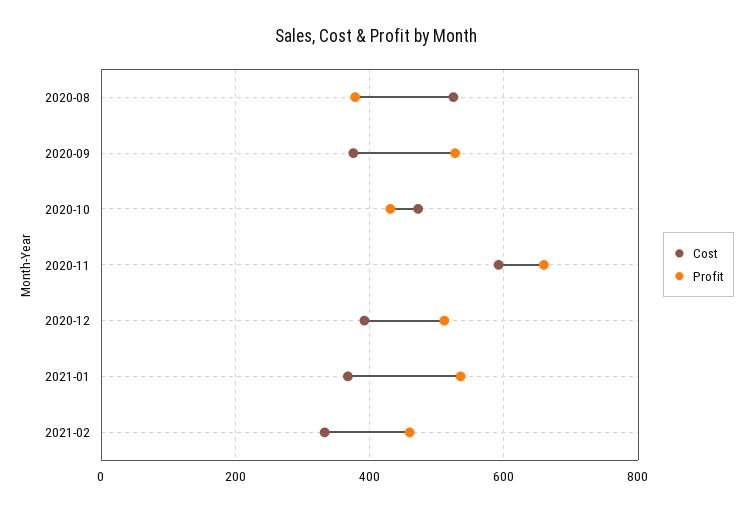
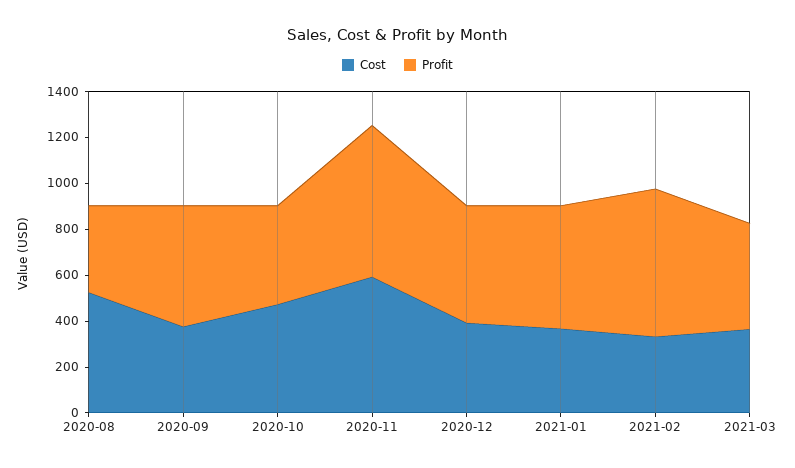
Profit, 2021-02: 460 -> 650
Cost, 2021-03: none -> 350
Profit, 2021-03: none -> 450

